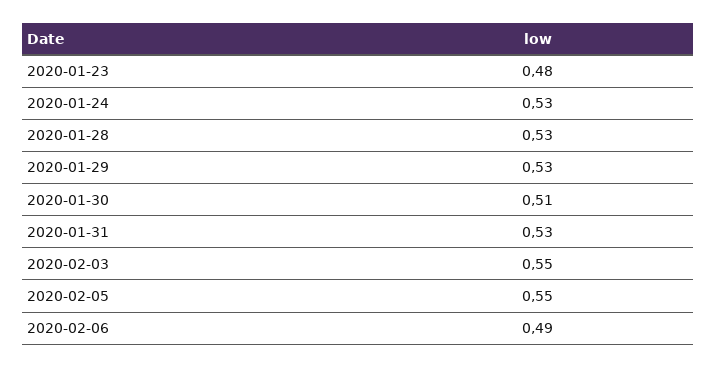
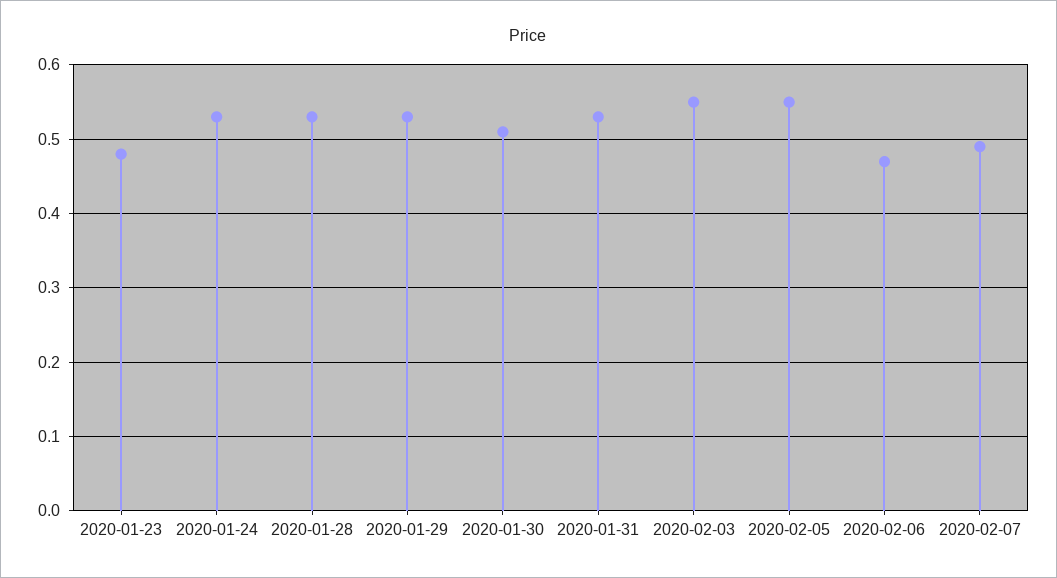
2020-02-06: 0.49 -> 0.47
2020-02-07: none -> 0.49

